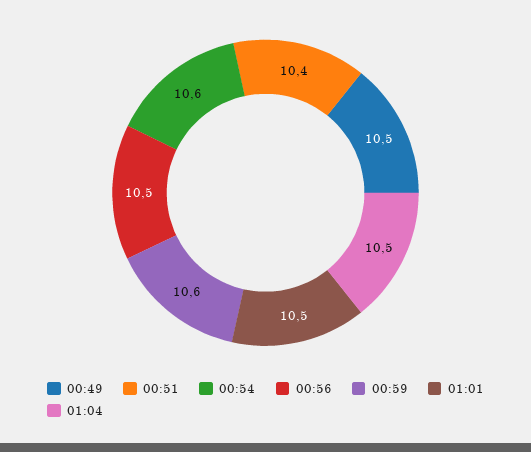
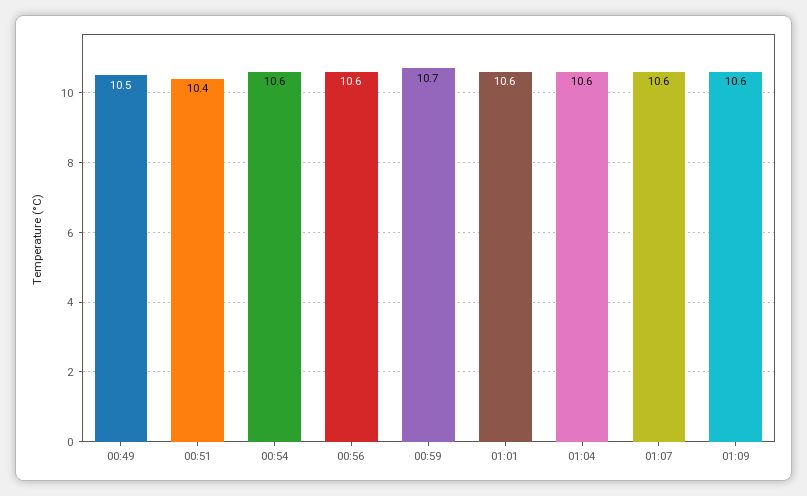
00:56: 10.5 -> 10.6
00:59: 10.6 -> 10.7
01:01: 10.5 -> 10.6
01:04: 10.5 -> 10.6
01:07: none -> 10.6
01:09: none -> 10.6

